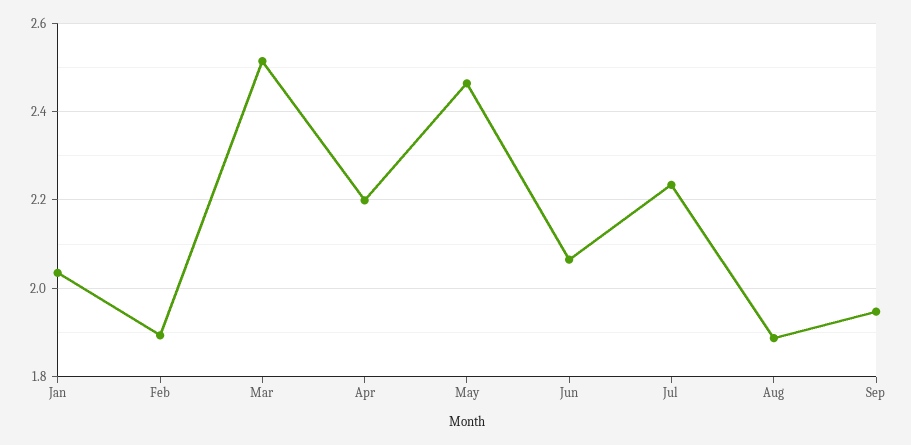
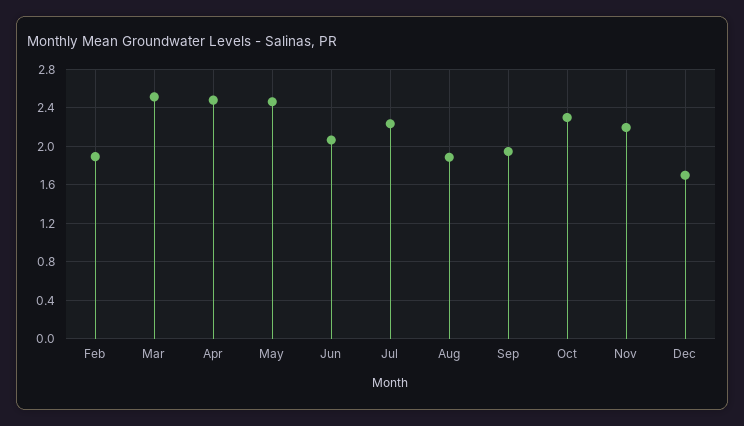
Jan: 2.04 -> none
Apr: 2.2 -> 2.5
Oct: none -> 2.3
Nov: none -> 2.2
Dec: none -> 1.7

